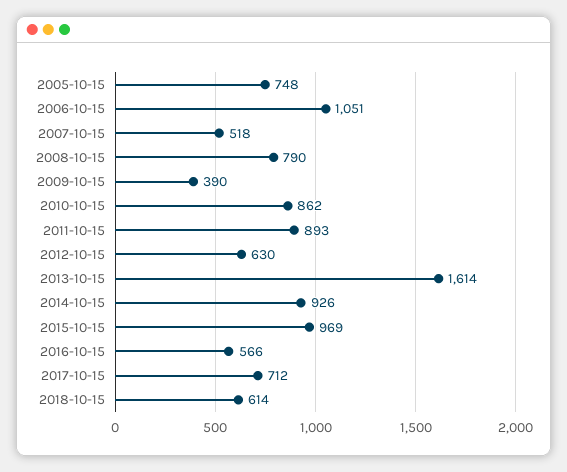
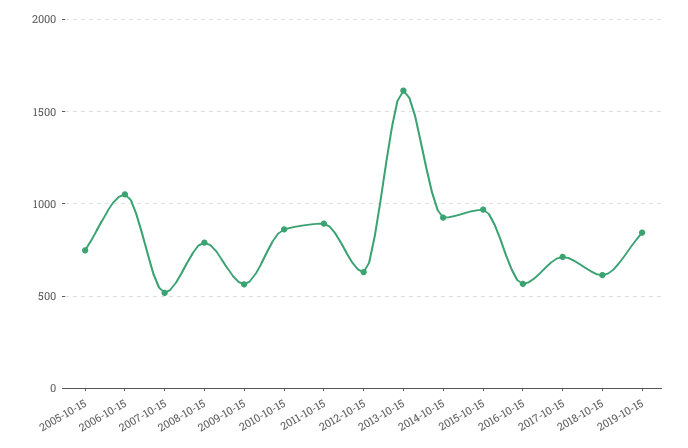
2009-10-15: 390 -> 550
2019-10-15: none -> 850

